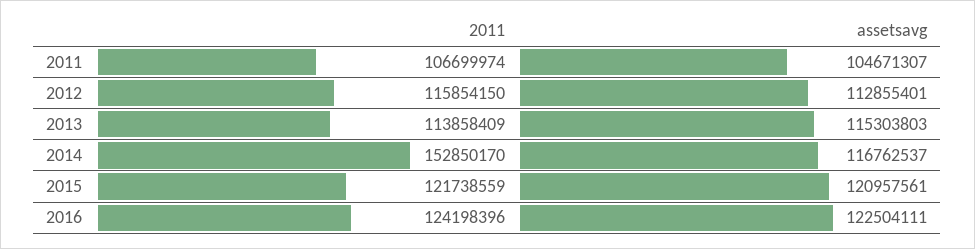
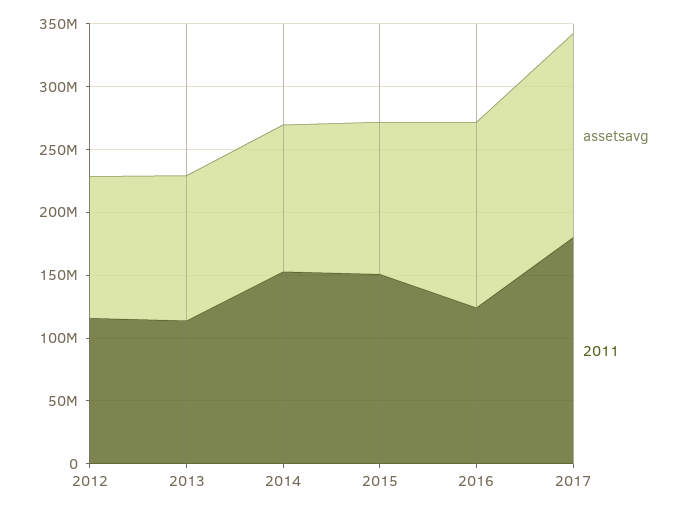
2011, 2011: 106699974 -> none
assetsavg, 2011: 104671307 -> none
2011, 2015: 121738559 -> 150000000
assetsavg, 2016: 122504111 -> 150000000
assetsavg, 2017: none -> 160000000
2011, 2017: none -> 180000000

